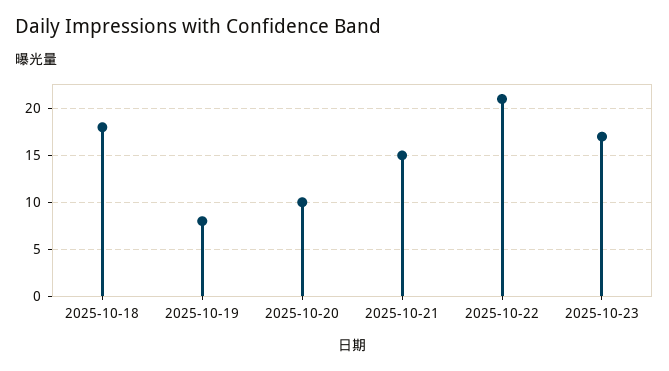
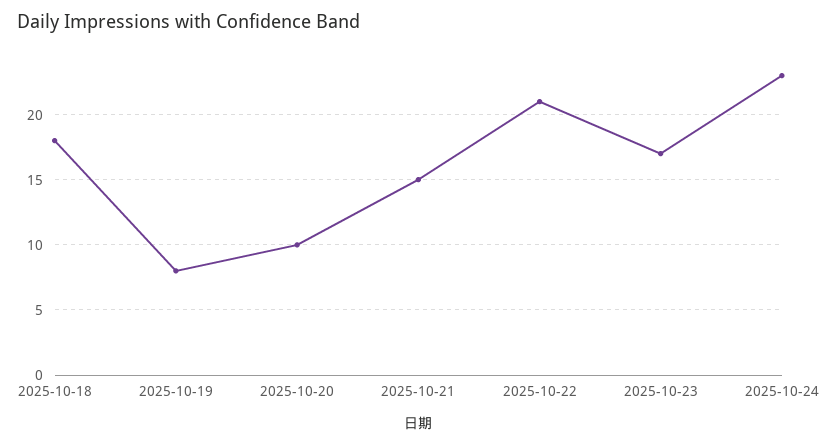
2025-10-24: none -> 23

